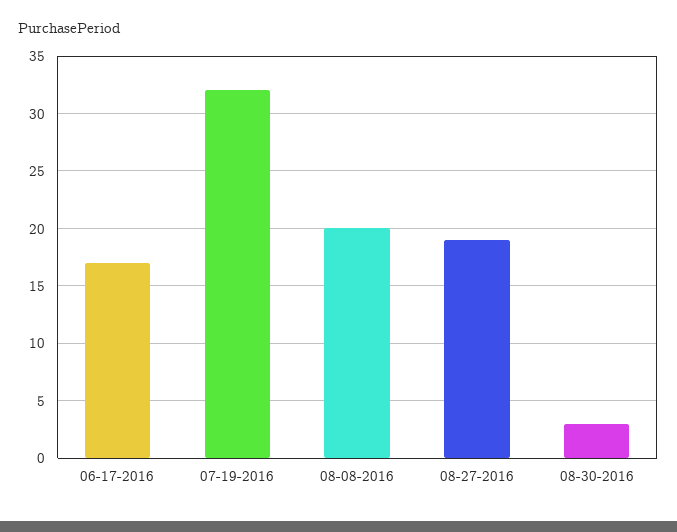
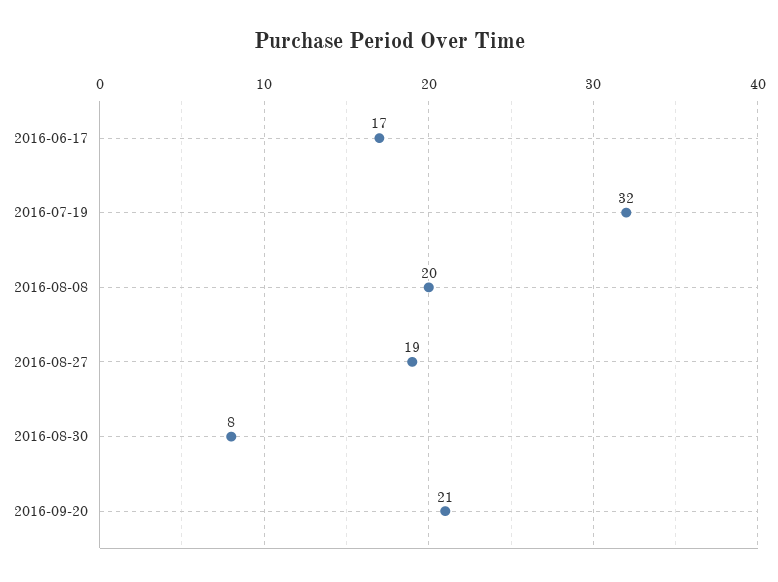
08-30-2016: 3 -> 8
2016-09-20: none -> 21

